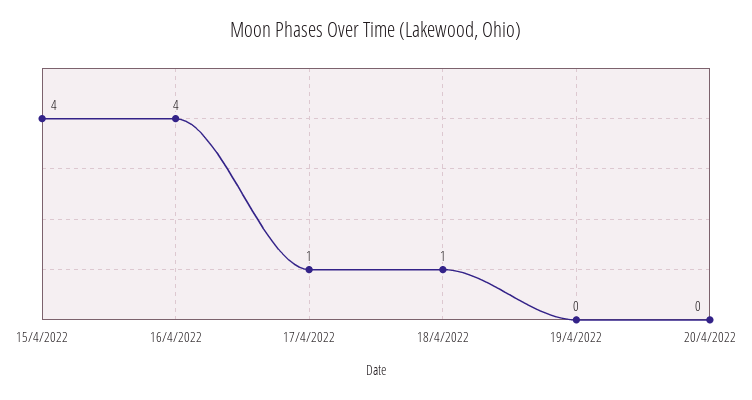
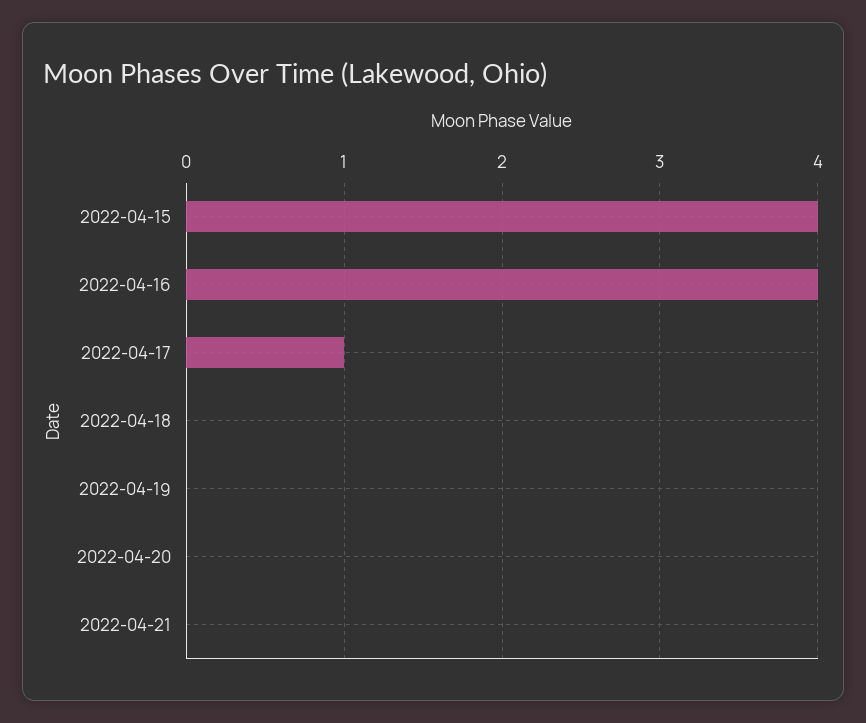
18/4/2022: 1 -> 0
2022-04-21: none -> 0

